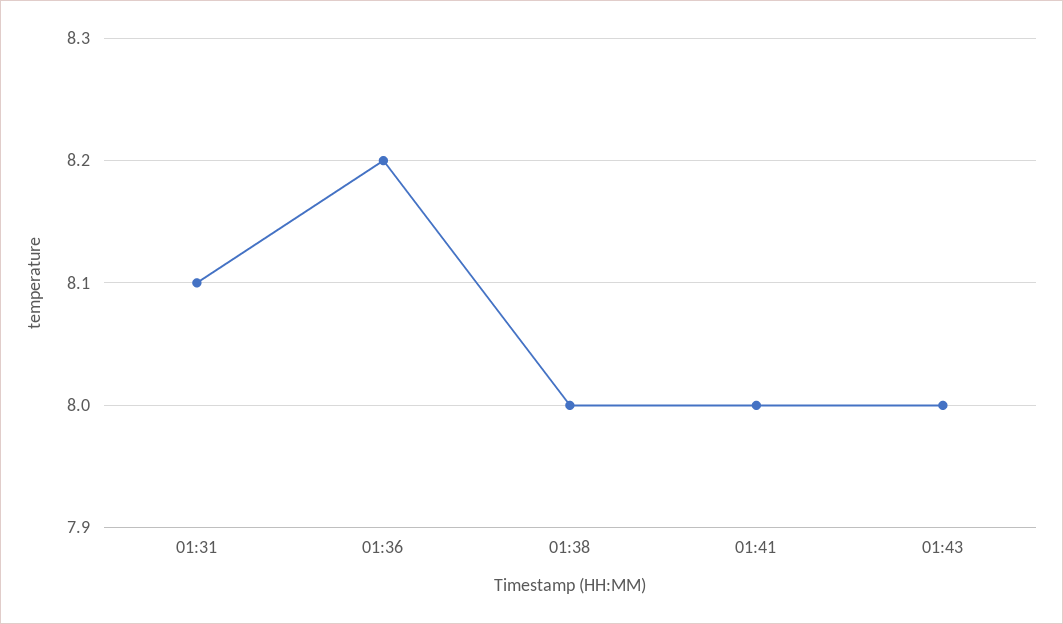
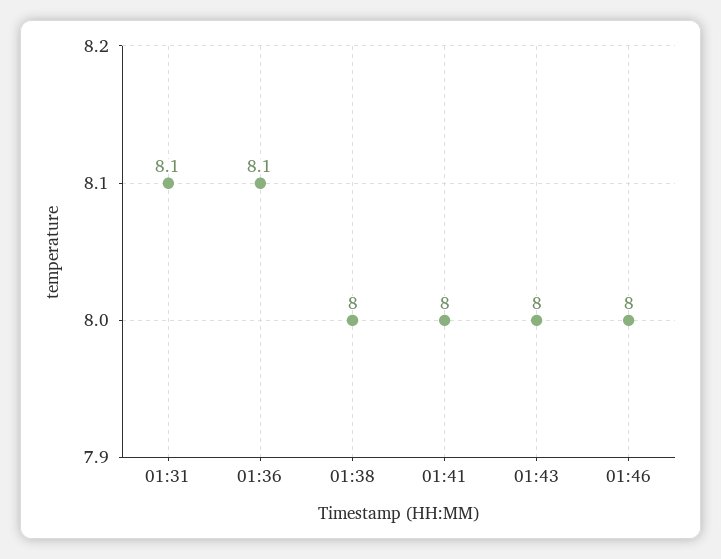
01:36: 8.2 -> 8.1
01:46: none -> 8

